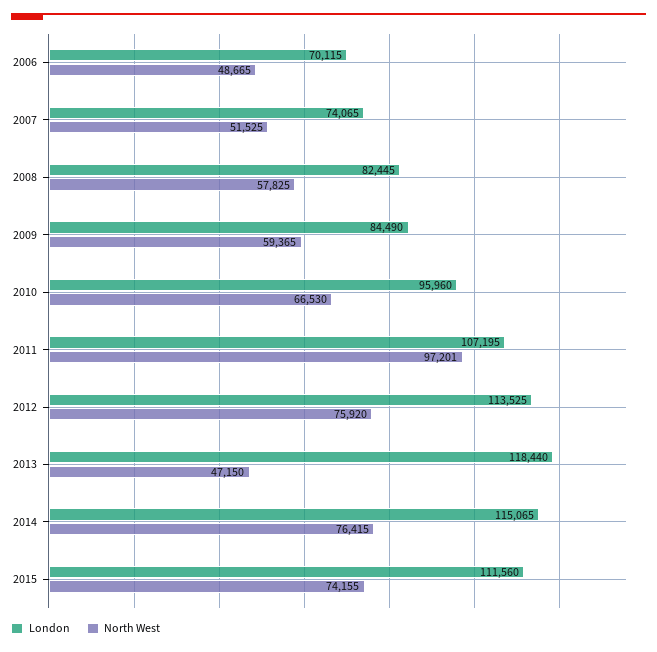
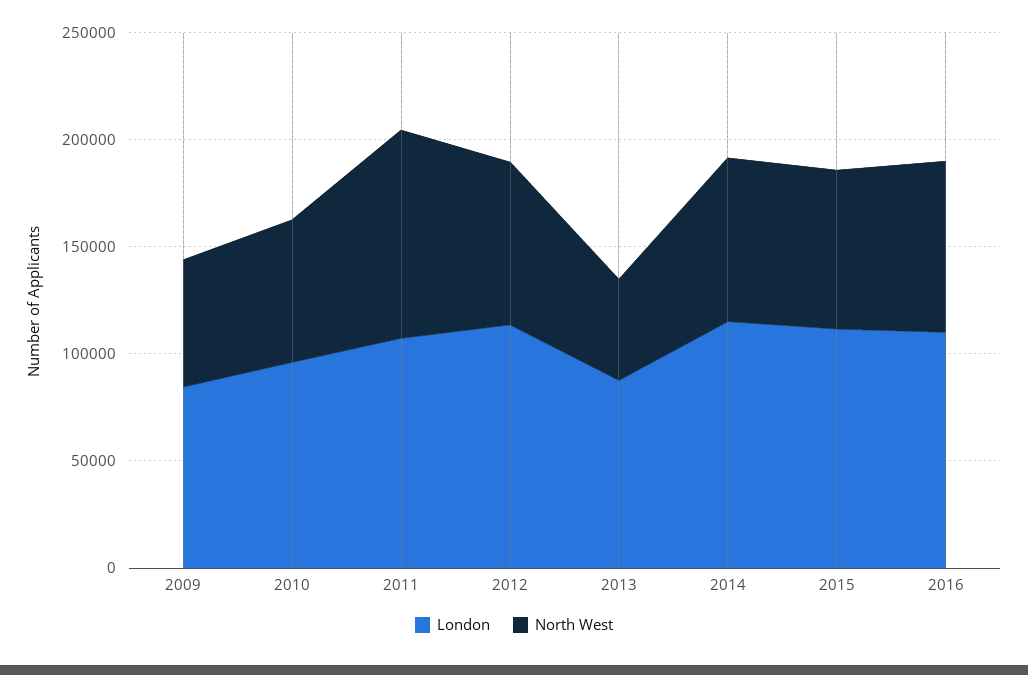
London, 2006: 70115 -> none
North West, 2006: 48665 -> none
London, 2007: 74065 -> none
North West, 2007: 51525 -> none
London, 2008: 82445 -> none
North West, 2008: 57825 -> none
London, 2013: 118440 -> 90000
London, 2016: none -> 110000
North West, 2016: none -> 80000

